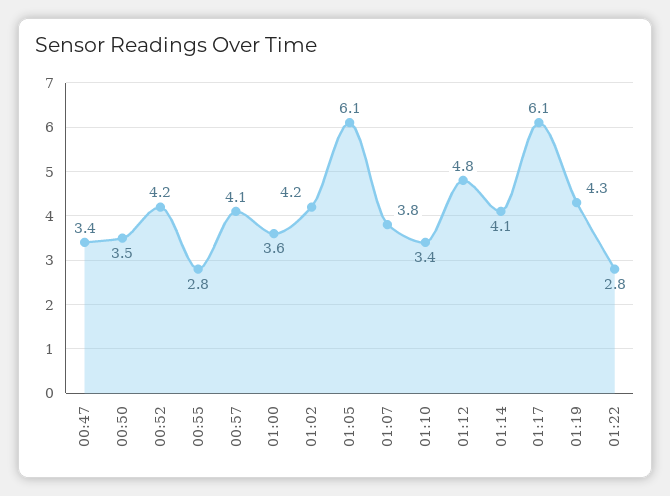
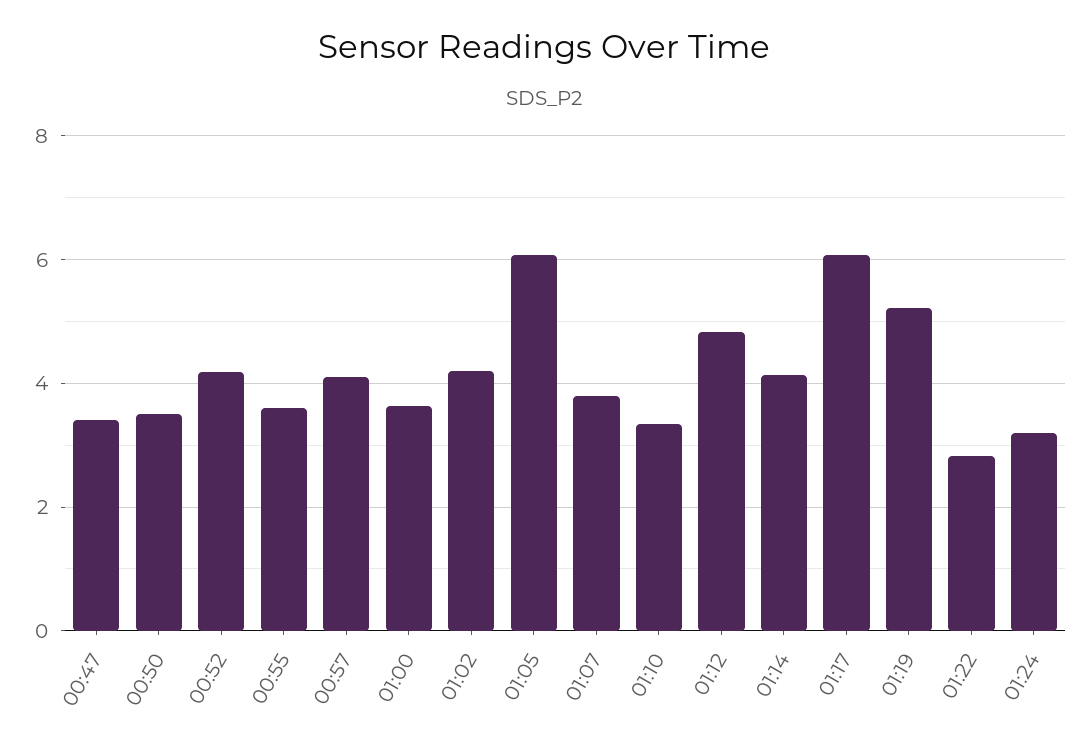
00:55: 2.8 -> 3.6
01:19: 4.3 -> 5.2
01:24: none -> 3.2

